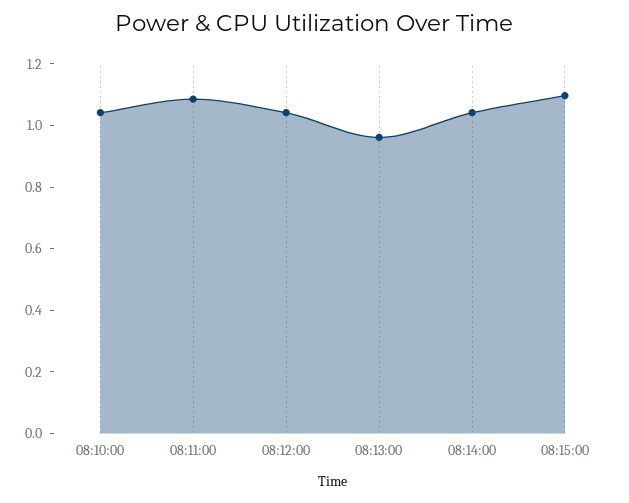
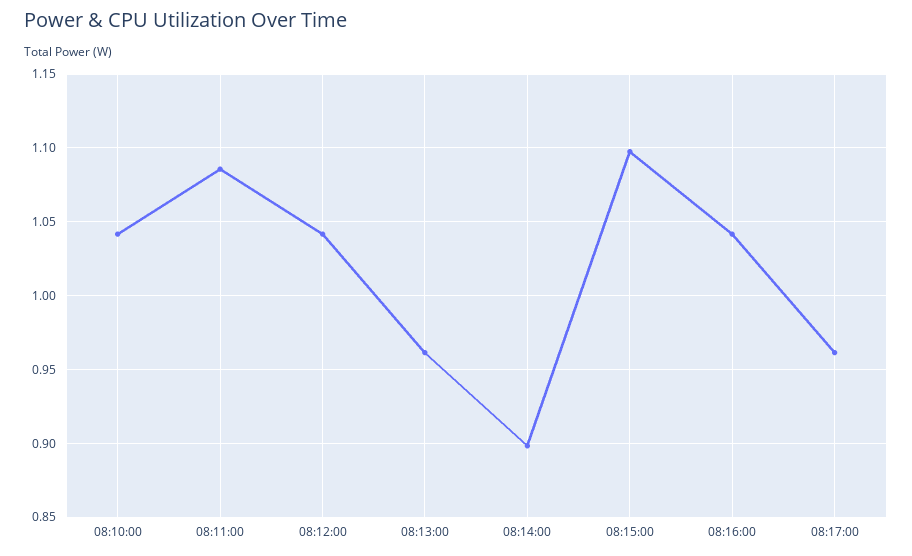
08:14:00: 1.05 -> 0.9
08:16:00: none -> 1.04
08:17:00: none -> 0.96

